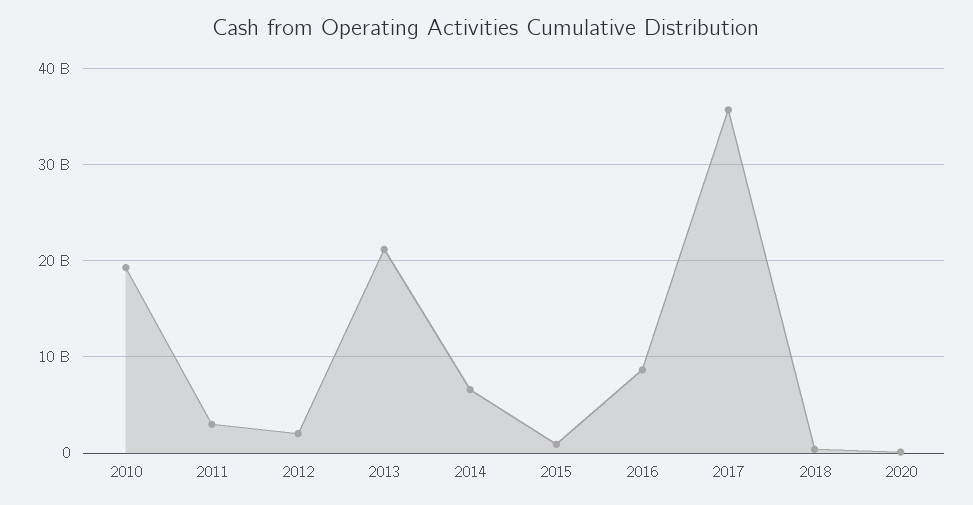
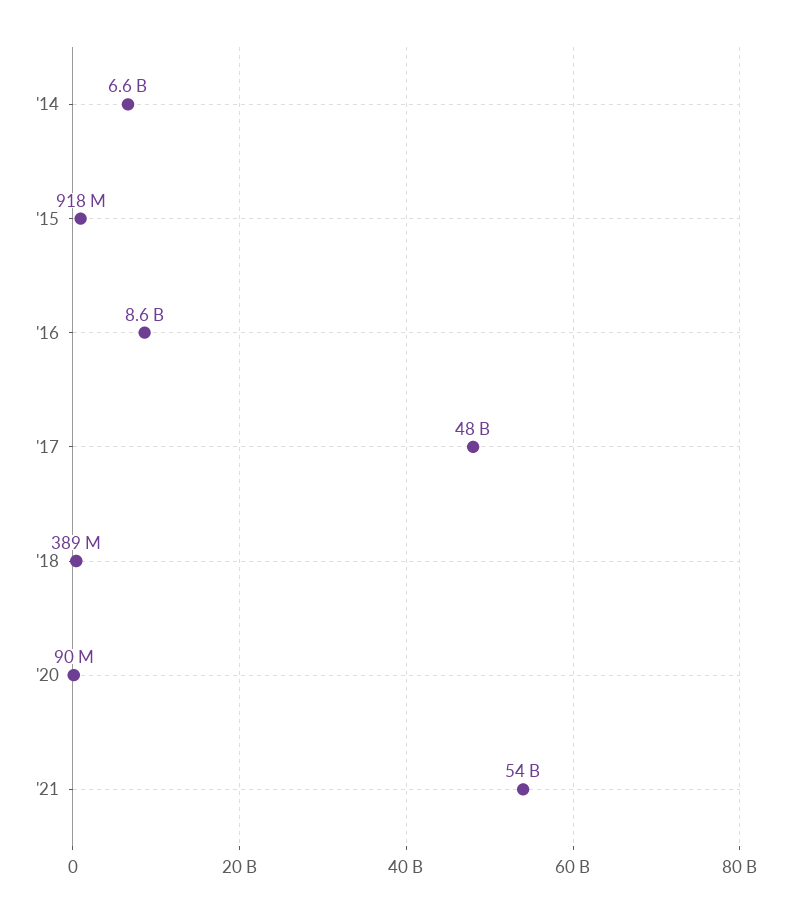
2010: 19000000000 -> none
2011: 3000000000 -> none
2012: 2000000000 -> none
2013: 21000000000 -> none
2017: 36000000000 -> 48000000000
'21: none -> 54000000000

